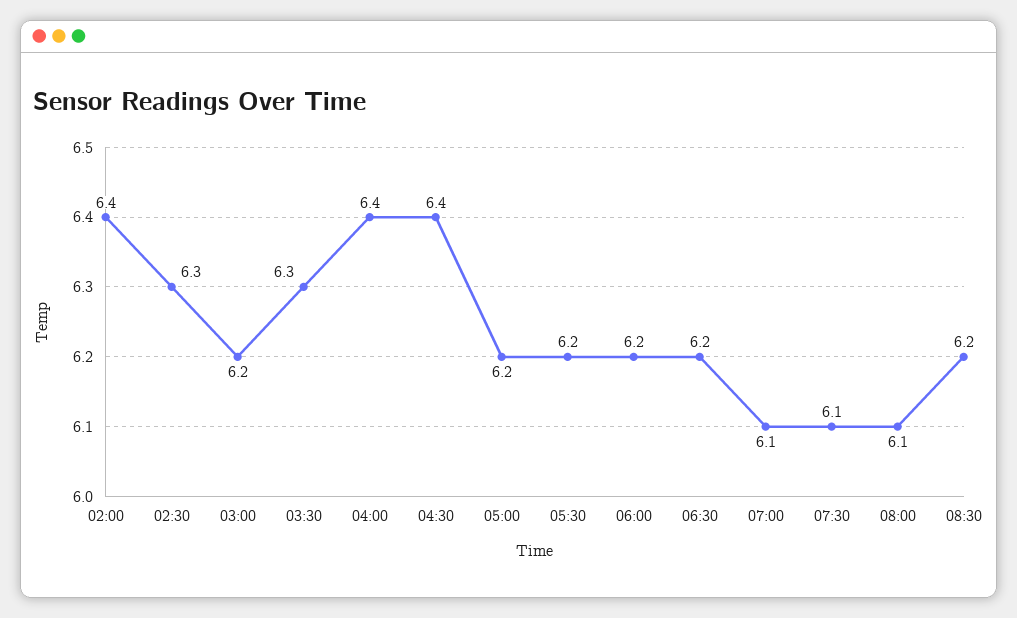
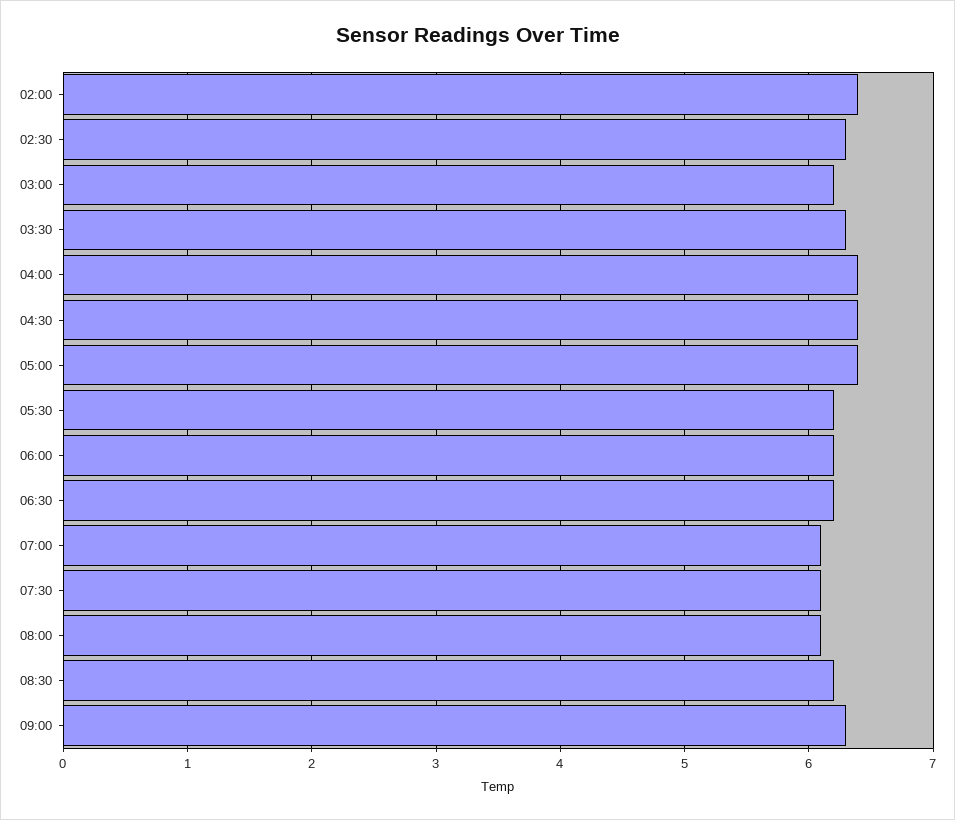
05:00: 6.2 -> 6.4
09:00: none -> 6.3

